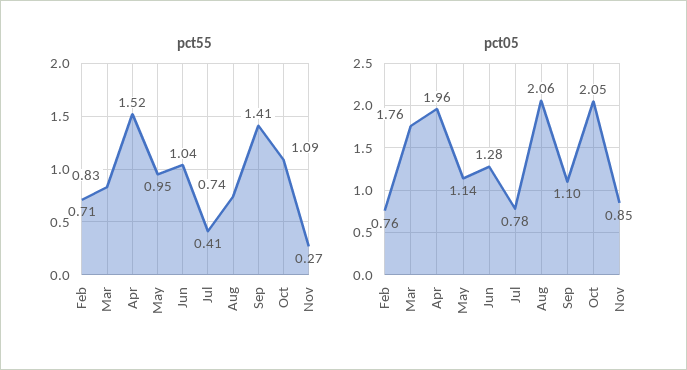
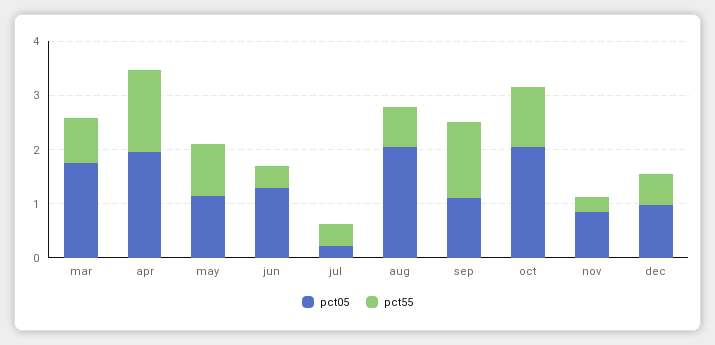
pct55, Feb: 0.71 -> none
pct55, Jun: 1.04 -> 0.4
pct05, Feb: 0.76 -> none
pct05, Jul: 0.78 -> 0.2
pct05, dec: none -> 1
pct55, dec: none -> 0.6

